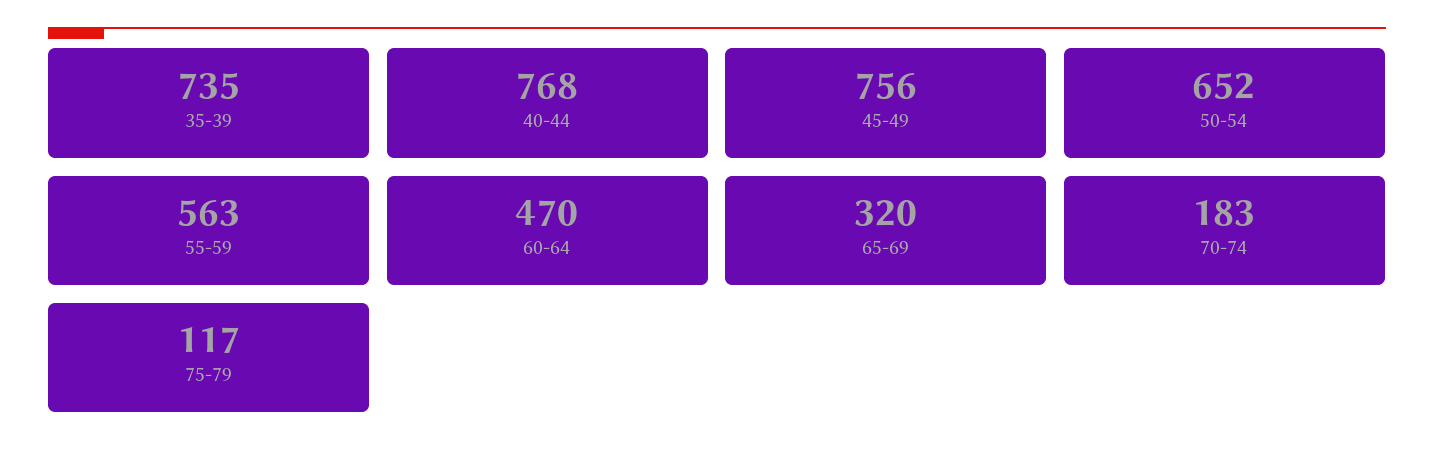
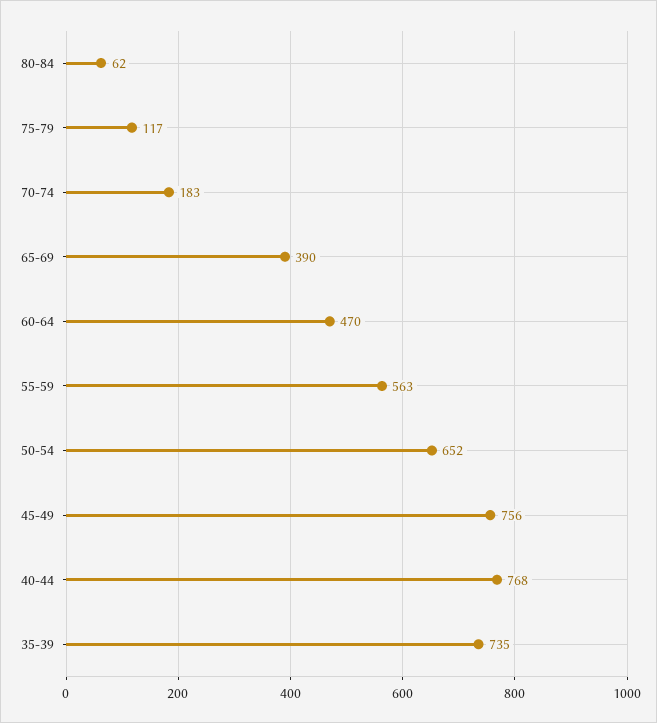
65-69: 320 -> 390
80-84: none -> 62

